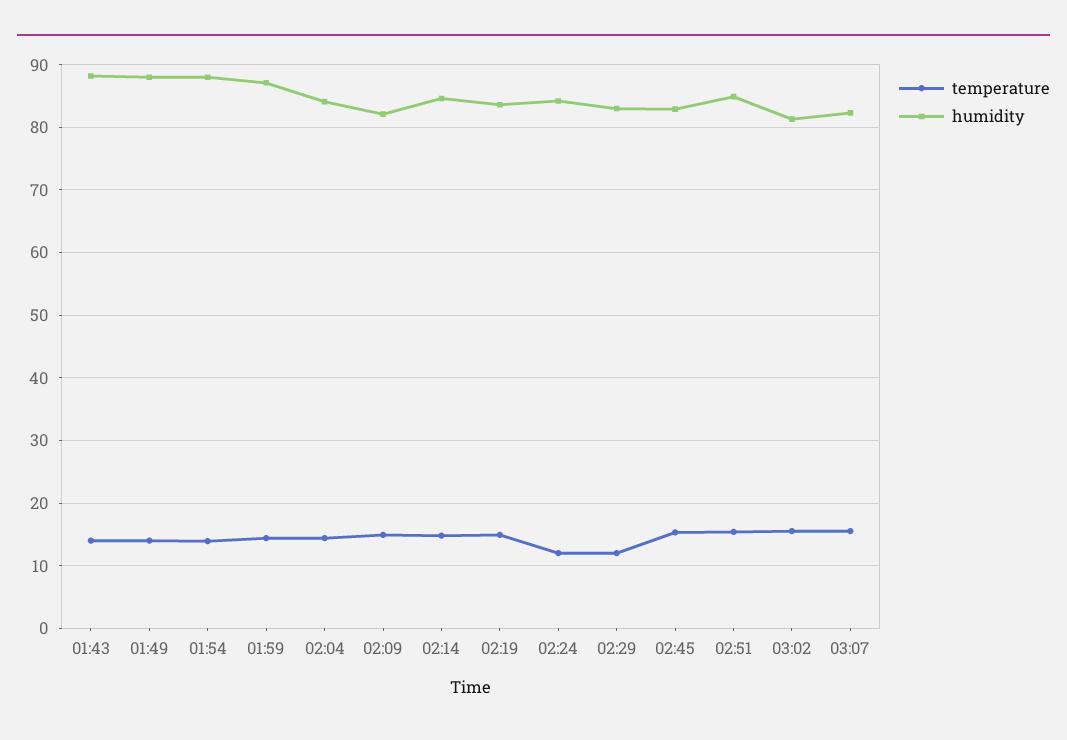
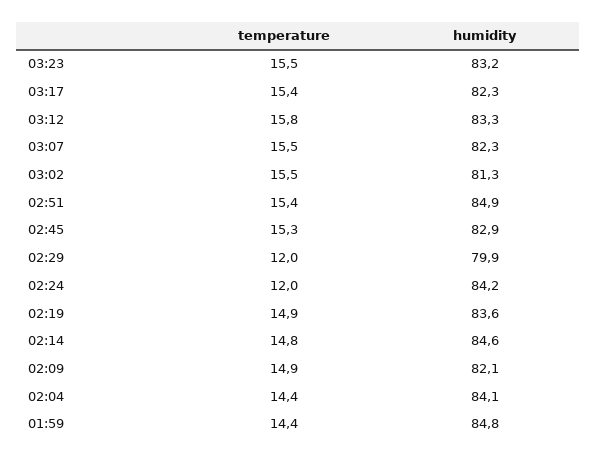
temperature, 01:43: 14 -> none
humidity, 01:43: 88 -> none
temperature, 01:49: 14 -> none
humidity, 01:49: 88 -> none
temperature, 01:54: 14 -> none
humidity, 01:54: 88 -> none
humidity, 01:59: 87 -> 84.8
humidity, 02:29: 83 -> 79.9
temperature, 03:23: none -> 15.5
humidity, 03:23: none -> 83.2
temperature, 03:17: none -> 15.4
humidity, 03:17: none -> 82.3
temperature, 03:12: none -> 15.8
humidity, 03:12: none -> 83.3

